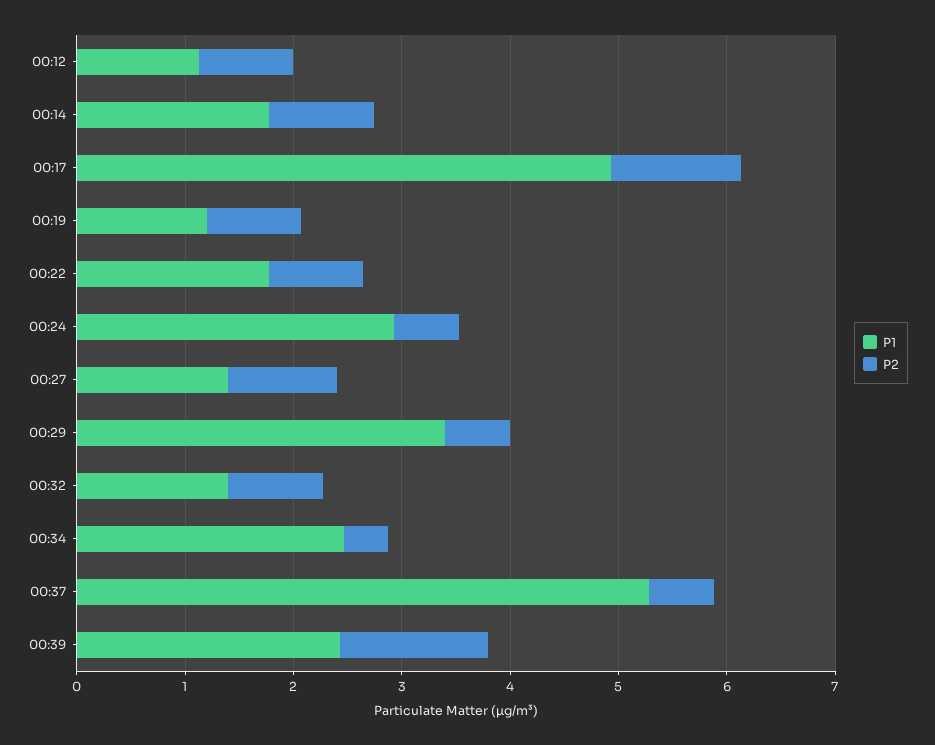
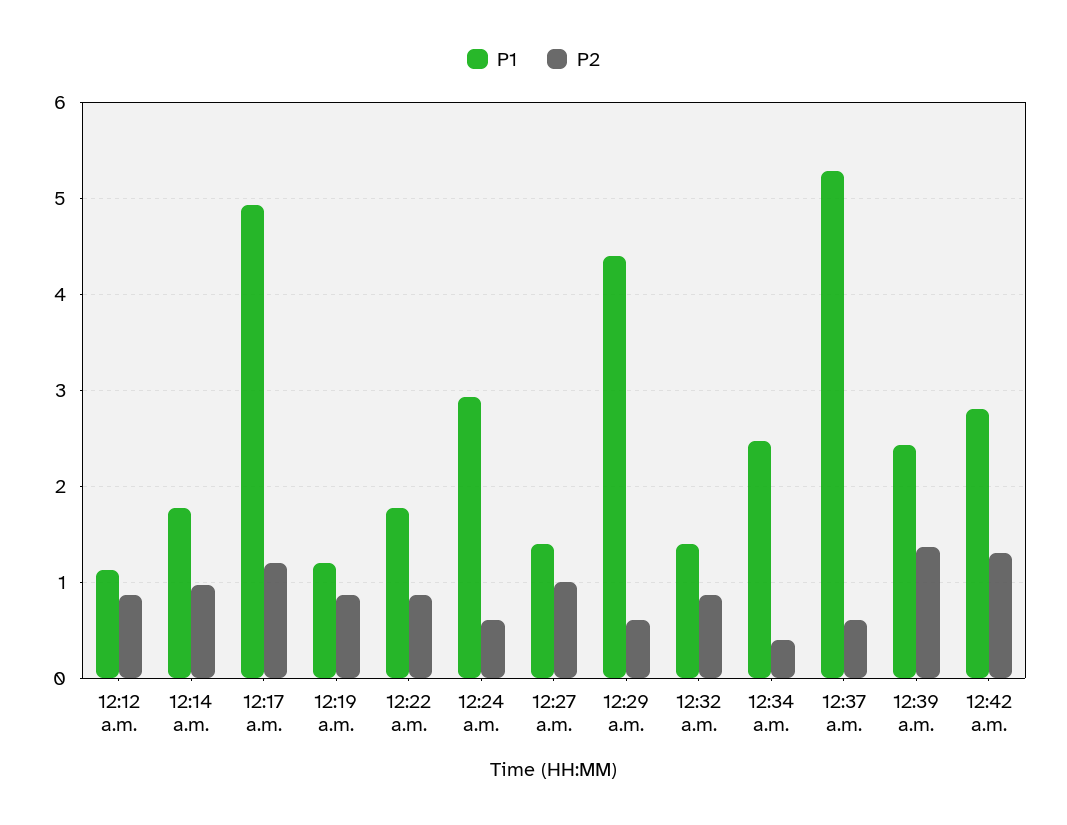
P1, 00:29: 3.4 -> 4.4
P1, 12:42 a.m.: none -> 2.8
P2, 12:42 a.m.: none -> 1.3

